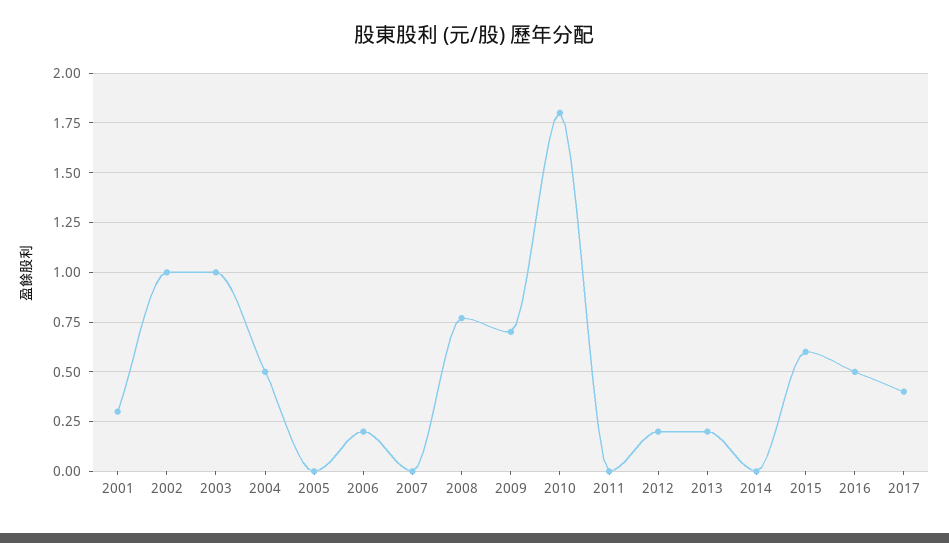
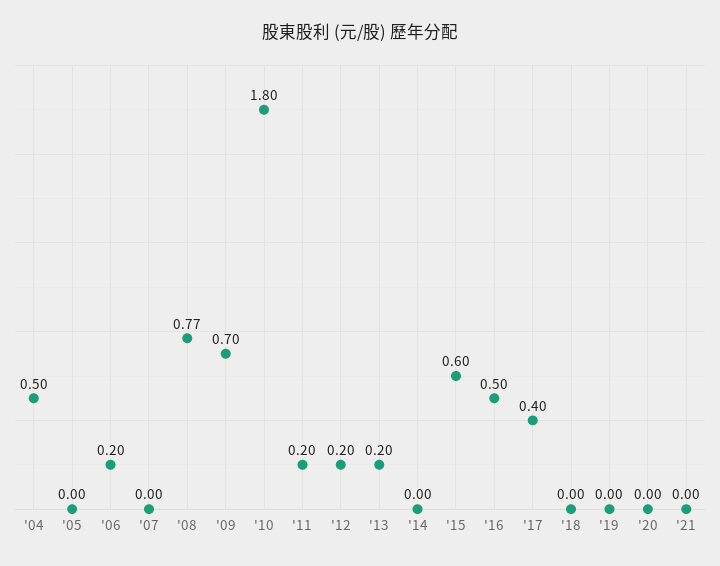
2001: 0.3 -> none
2002: 1 -> none
2003: 1 -> none
2011: 0 -> 0.2
'18: none -> 0
'19: none -> 0
'20: none -> 0
'21: none -> 0

